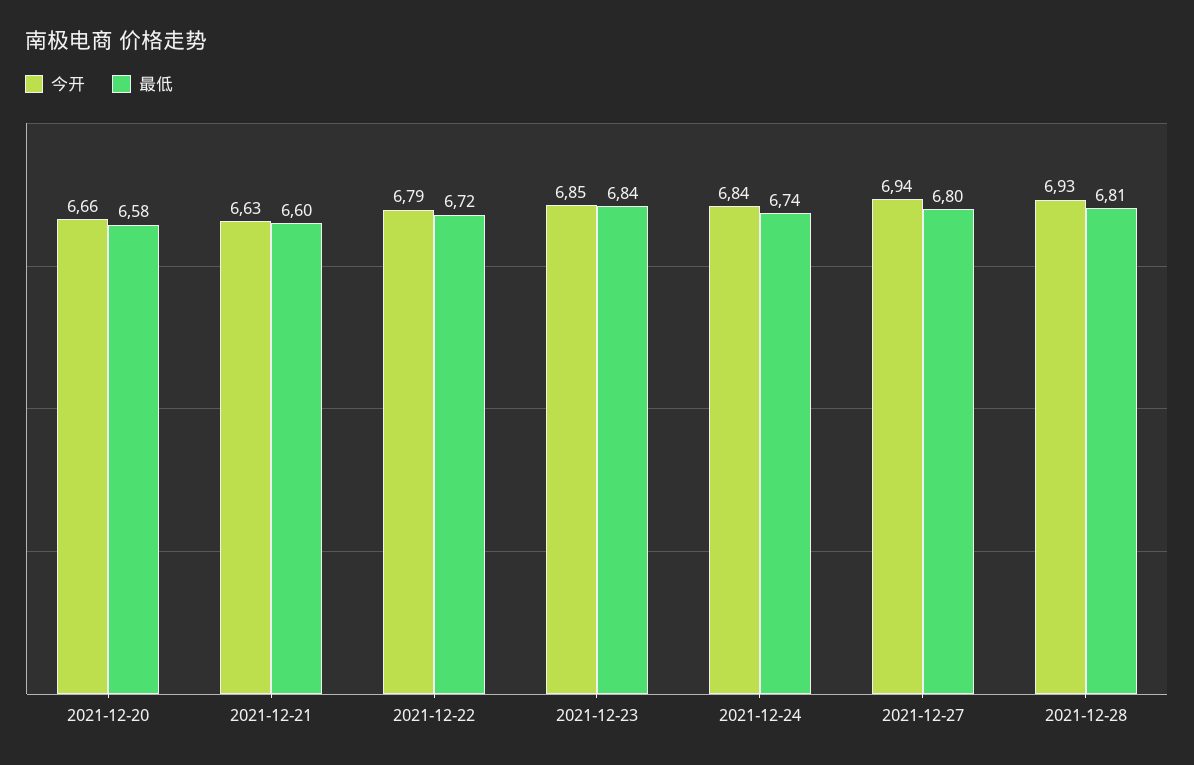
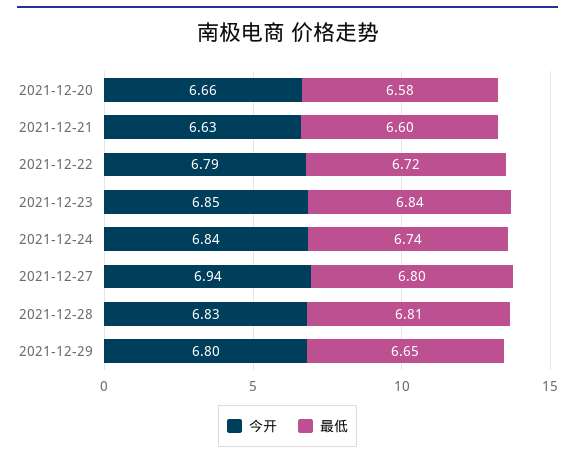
今开, 2021-12-28: 6.93 -> 6.83
今开, 2021-12-29: none -> 6.8
最低, 2021-12-29: none -> 6.65

